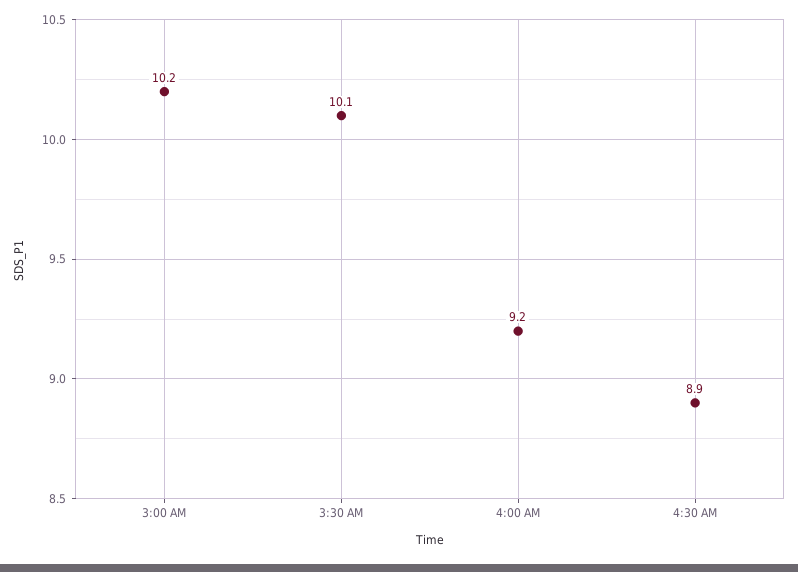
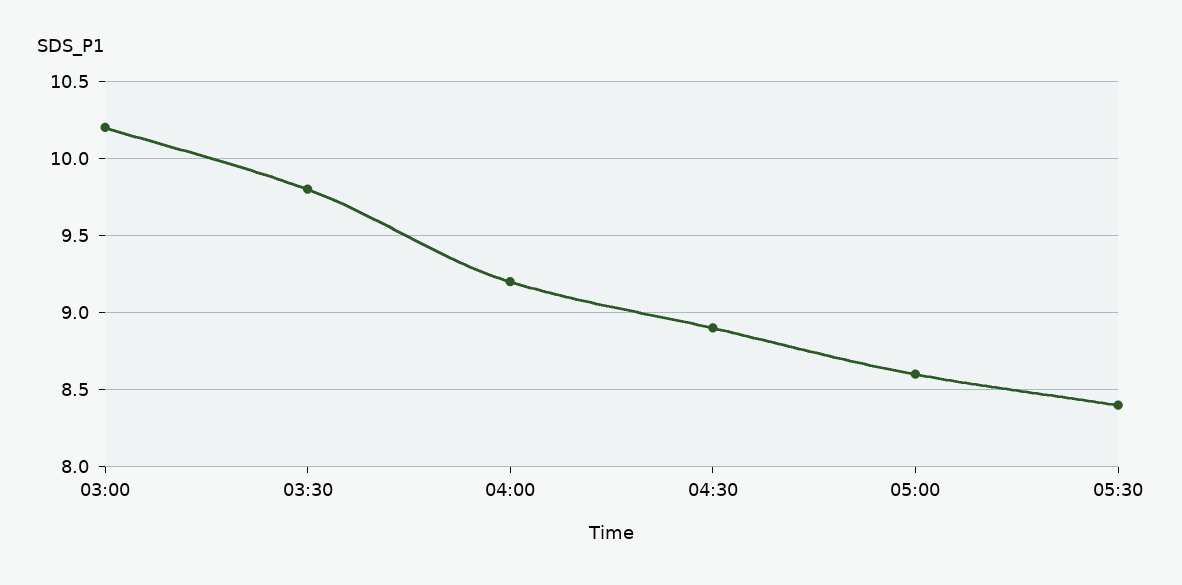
3:30 AM: 10.1 -> 9.8
05:00: none -> 8.6
05:30: none -> 8.4

